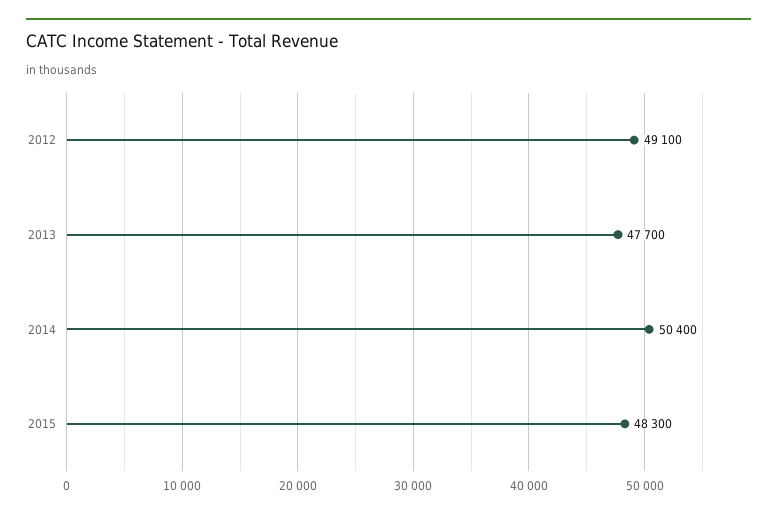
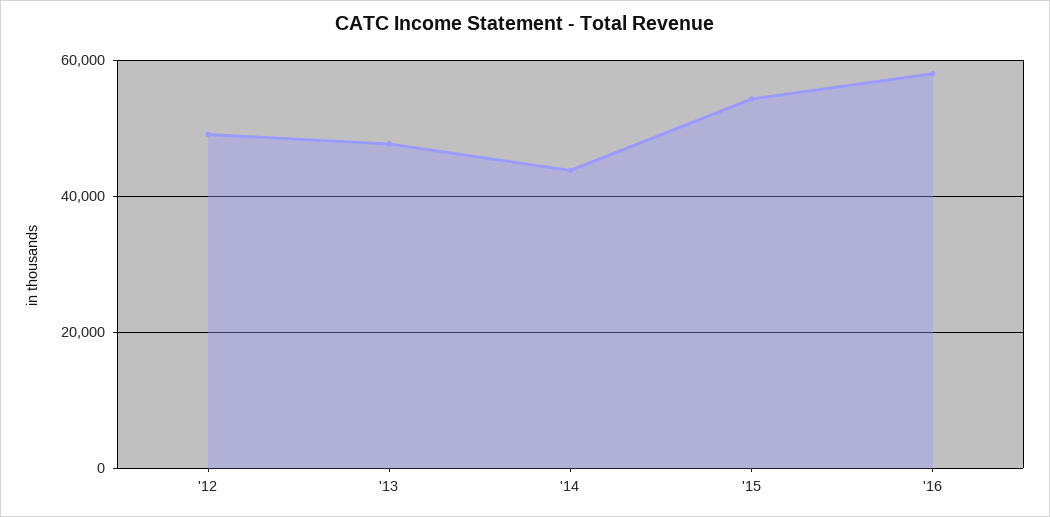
2014: 50400 -> 44000
2015: 48300 -> 54000
'16: none -> 58000

